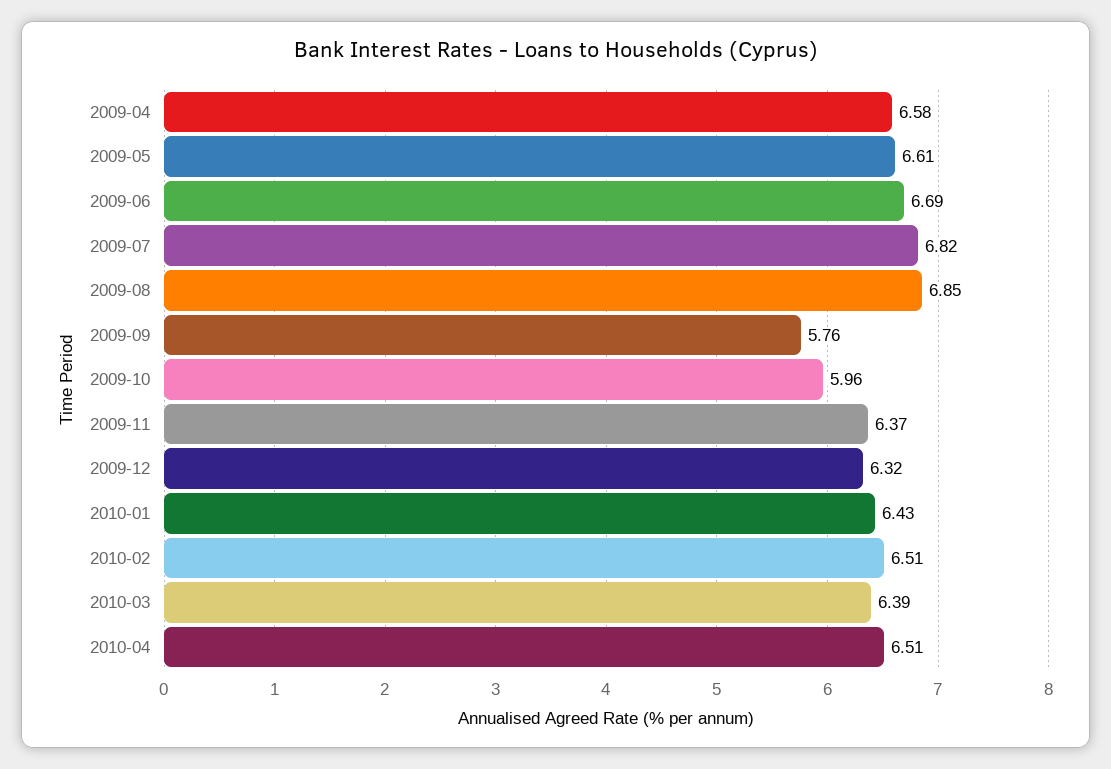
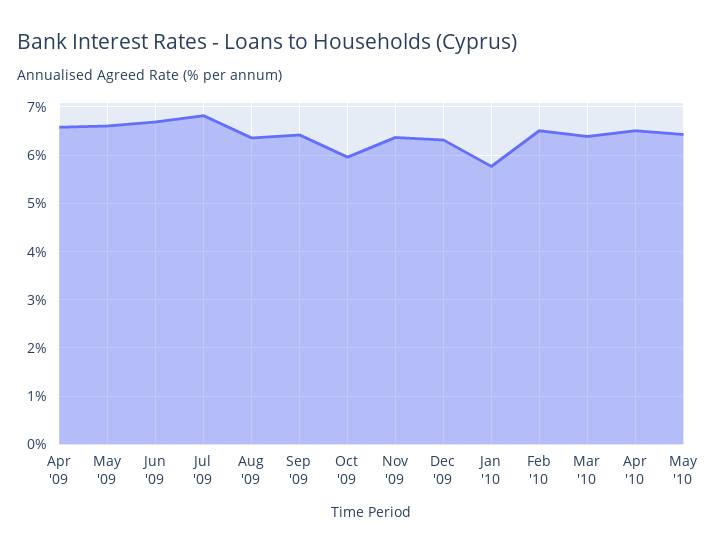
2009-08: 6.85 -> 6.4
2009-09: 5.76 -> 6.4
2010-01: 6.43 -> 5.8
May '10: none -> 6.4

